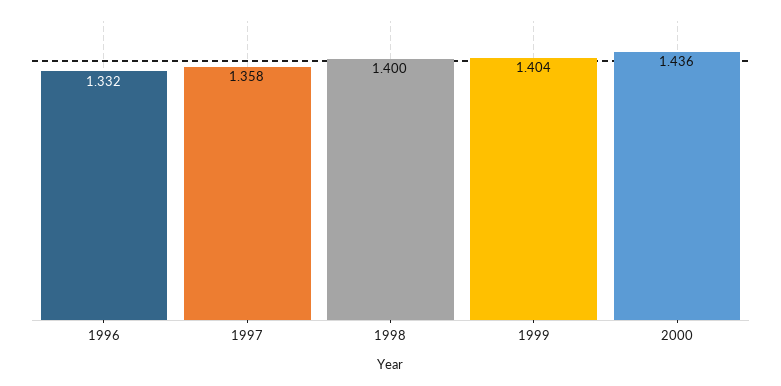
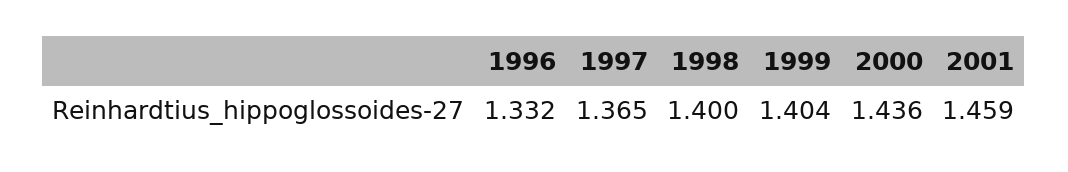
1997: 1.358 -> 1.365
2001: none -> 1.459

